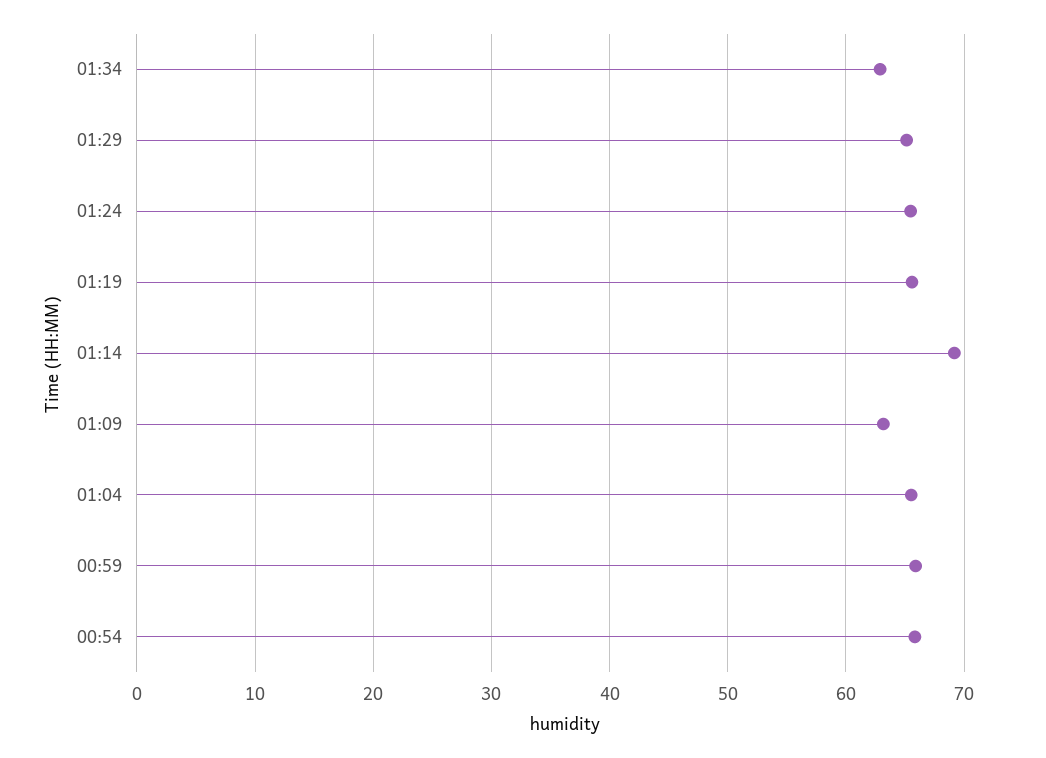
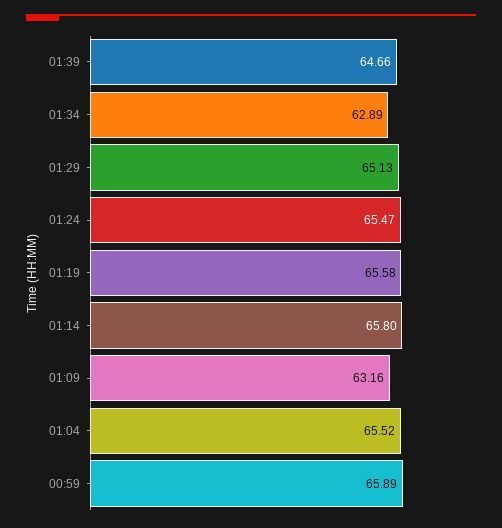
01:14: 69 -> 65.8
00:54: 66 -> none
01:39: none -> 64.66

